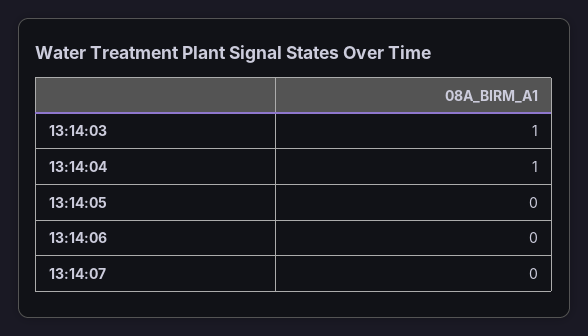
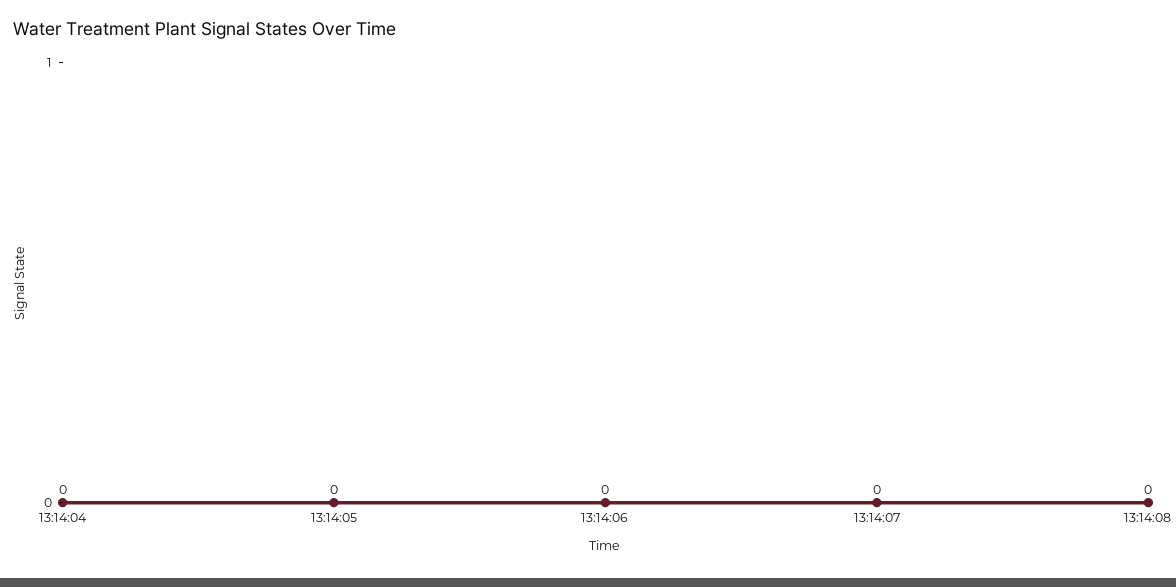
13:14:03: 1 -> none
13:14:04: 1 -> 0
13:14:08: none -> 0

